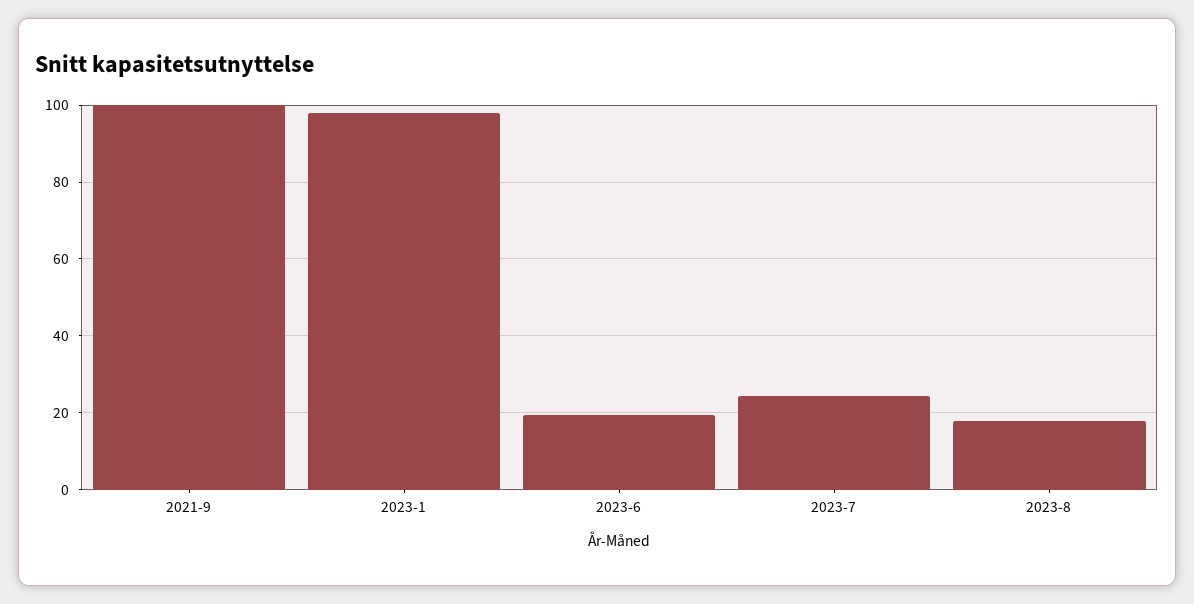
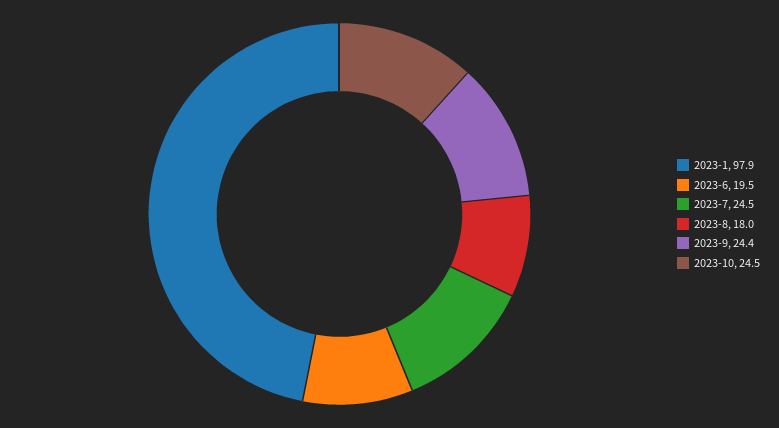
2021-9: 100 -> none
2023-9: none -> 24.4
2023-10: none -> 24.5

